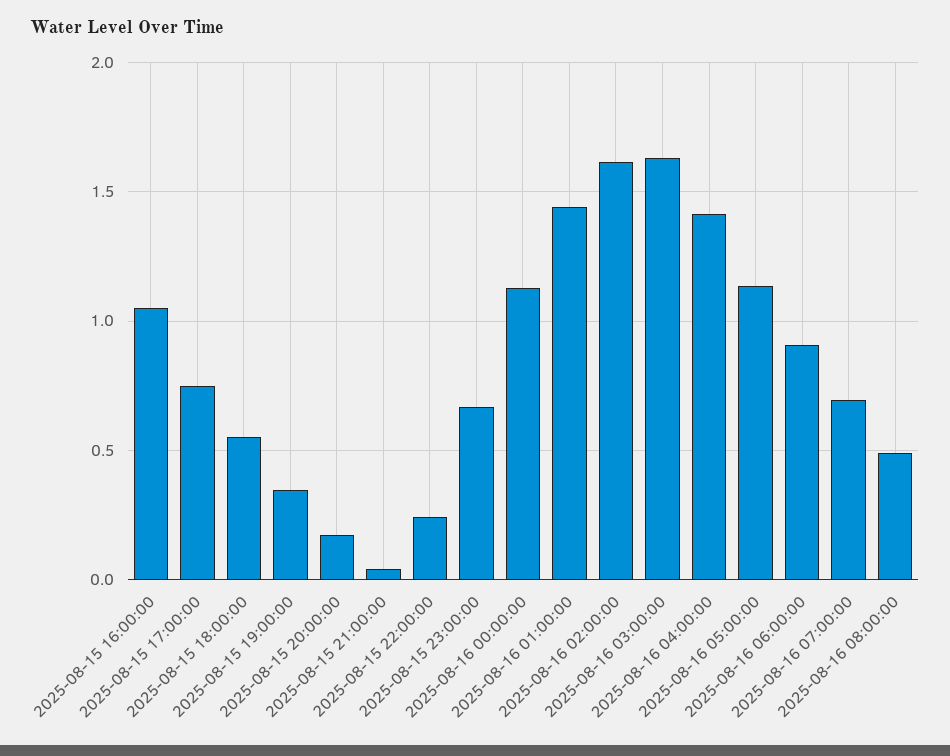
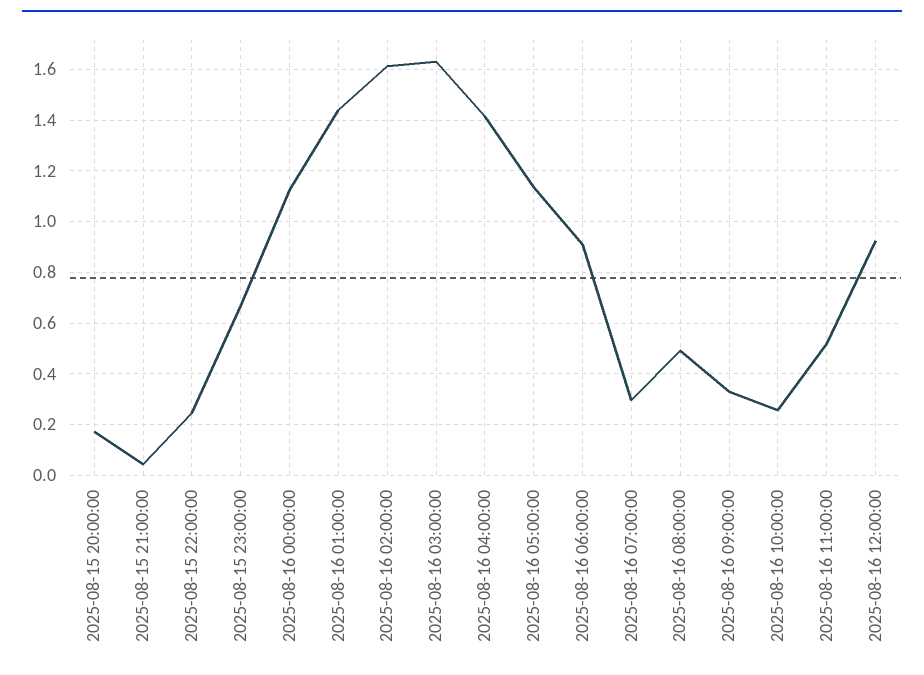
2025-08-15 16:00:00: 1.05 -> none
2025-08-15 17:00:00: 0.75 -> none
2025-08-15 18:00:00: 0.55 -> none
2025-08-15 19:00:00: 0.35 -> none
2025-08-16 07:00:00: 0.7 -> 0.3
2025-08-16 09:00:00: none -> 0.325
2025-08-16 10:00:00: none -> 0.25
2025-08-16 11:00:00: none -> 0.525
2025-08-16 12:00:00: none -> 0.925

